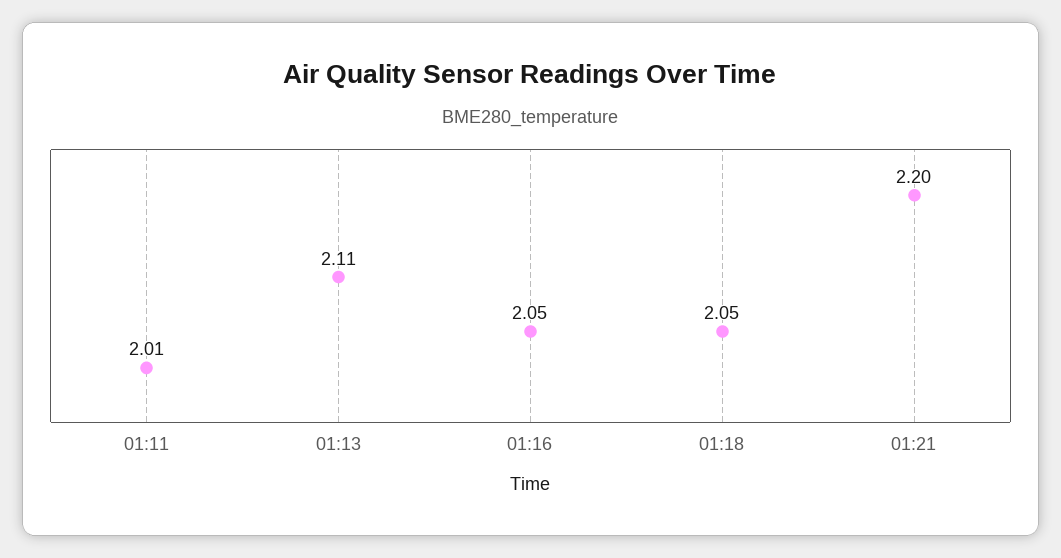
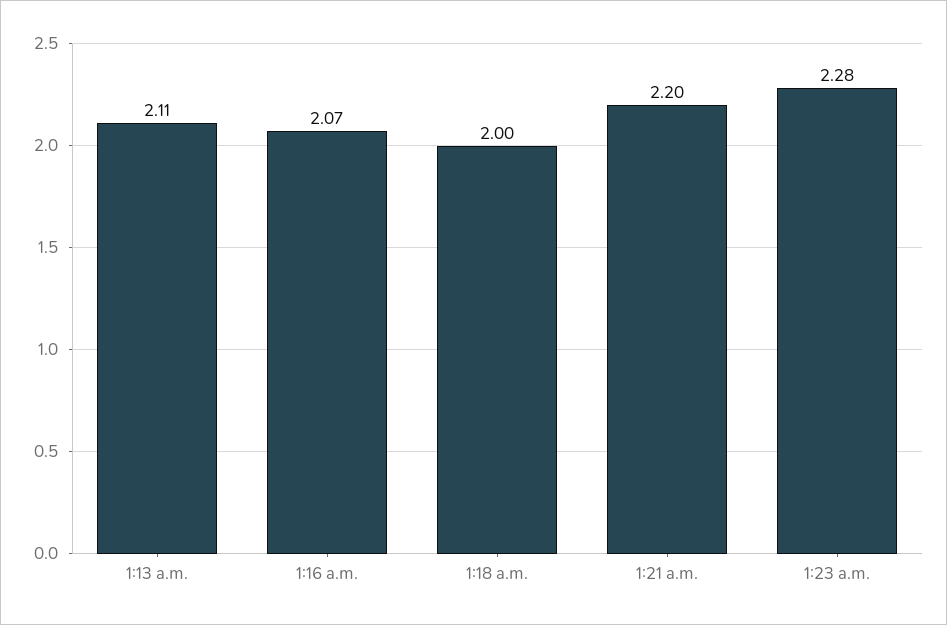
01:11: 2.01 -> none
01:16: 2.05 -> 2.07
01:18: 2.05 -> 2
1:23 a.m.: none -> 2.28

